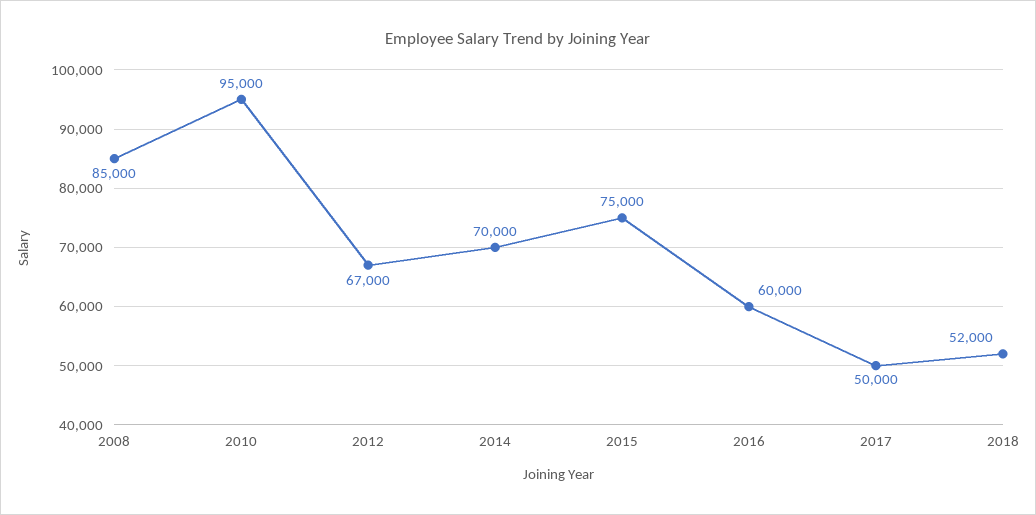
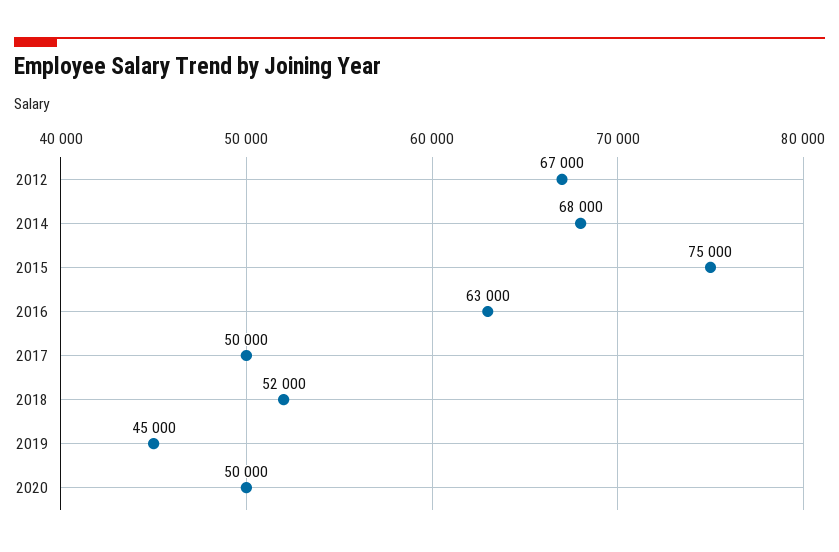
2008: 85000 -> none
2010: 95000 -> none
2014: 70000 -> 68000
2016: 60000 -> 63000
2019: none -> 45000
2020: none -> 50000

